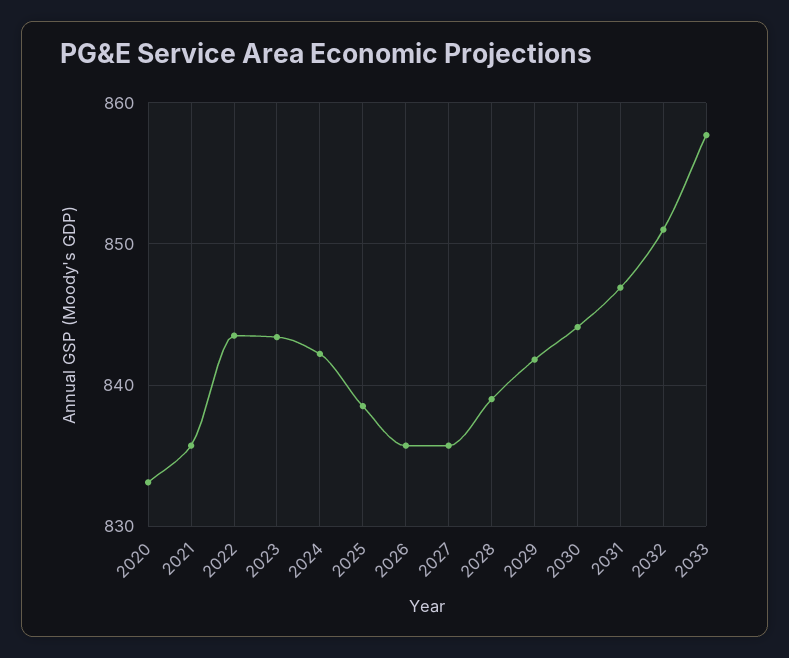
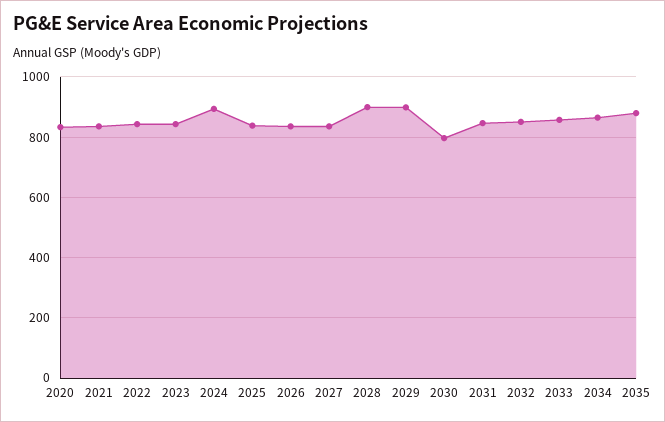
2024: 842 -> 900
2028: 839 -> 900
2029: 842 -> 900
2030: 844 -> 800
2034: none -> 860
2035: none -> 880

